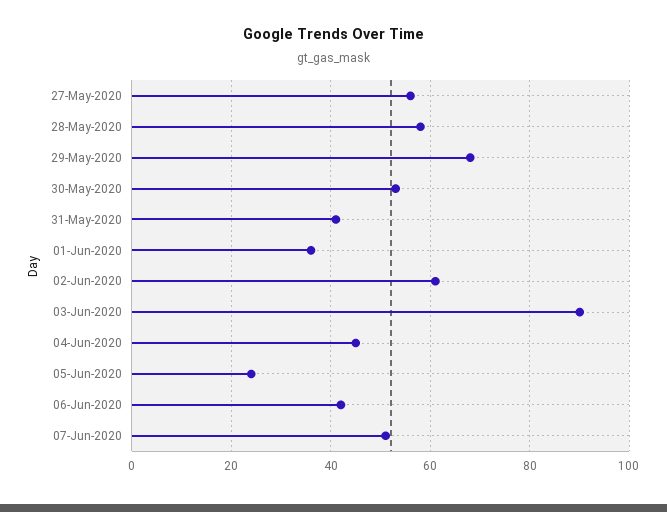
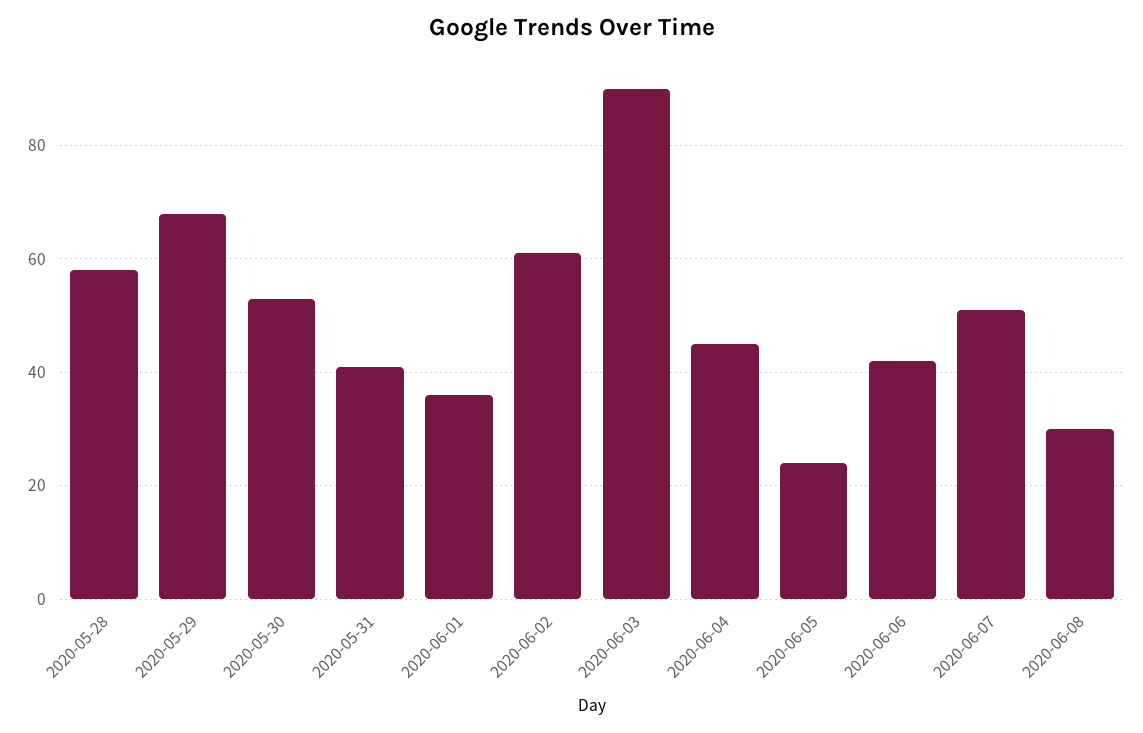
27-May-2020: 55 -> none
2020-06-08: none -> 30

